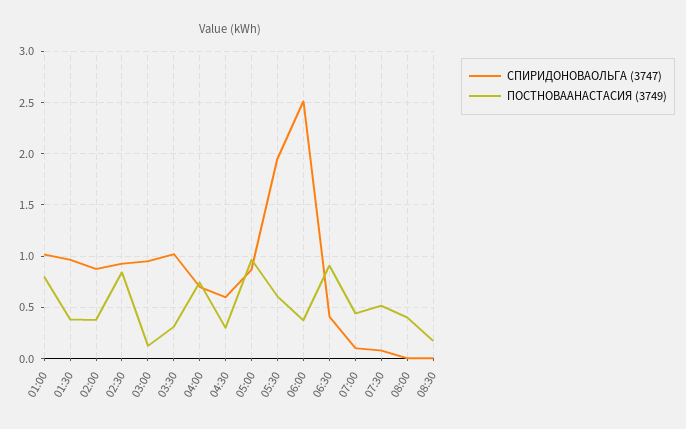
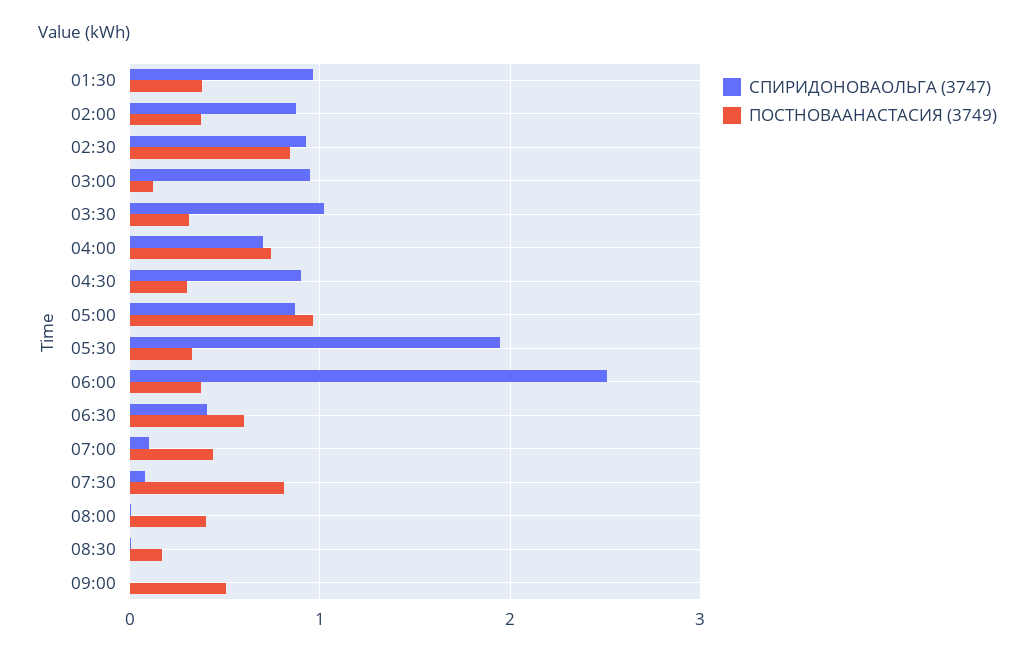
СПИРИДОНОВАОЛЬГА (3747), 01:00: 1 -> none
ПОСТНОВААНАСТАСИЯ (3749), 01:00: 0.8 -> none
СПИРИДОНОВАОЛЬГА (3747), 04:30: 0.6 -> 0.9
ПОСТНОВААНАСТАСИЯ (3749), 05:30: 0.6 -> 0.3
ПОСТНОВААНАСТАСИЯ (3749), 06:30: 0.9 -> 0.6
ПОСТНОВААНАСТАСИЯ (3749), 07:30: 0.5 -> 0.8
СПИРИДОНОВАОЛЬГА (3747), 09:00: none -> 0
ПОСТНОВААНАСТАСИЯ (3749), 09:00: none -> 0.5

